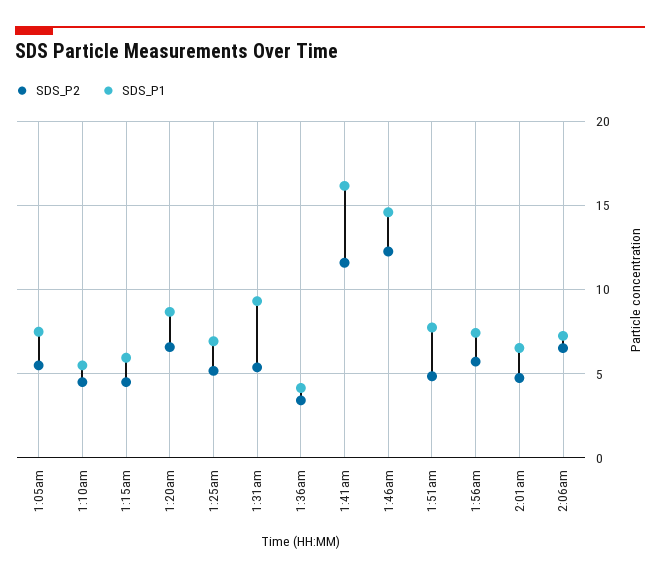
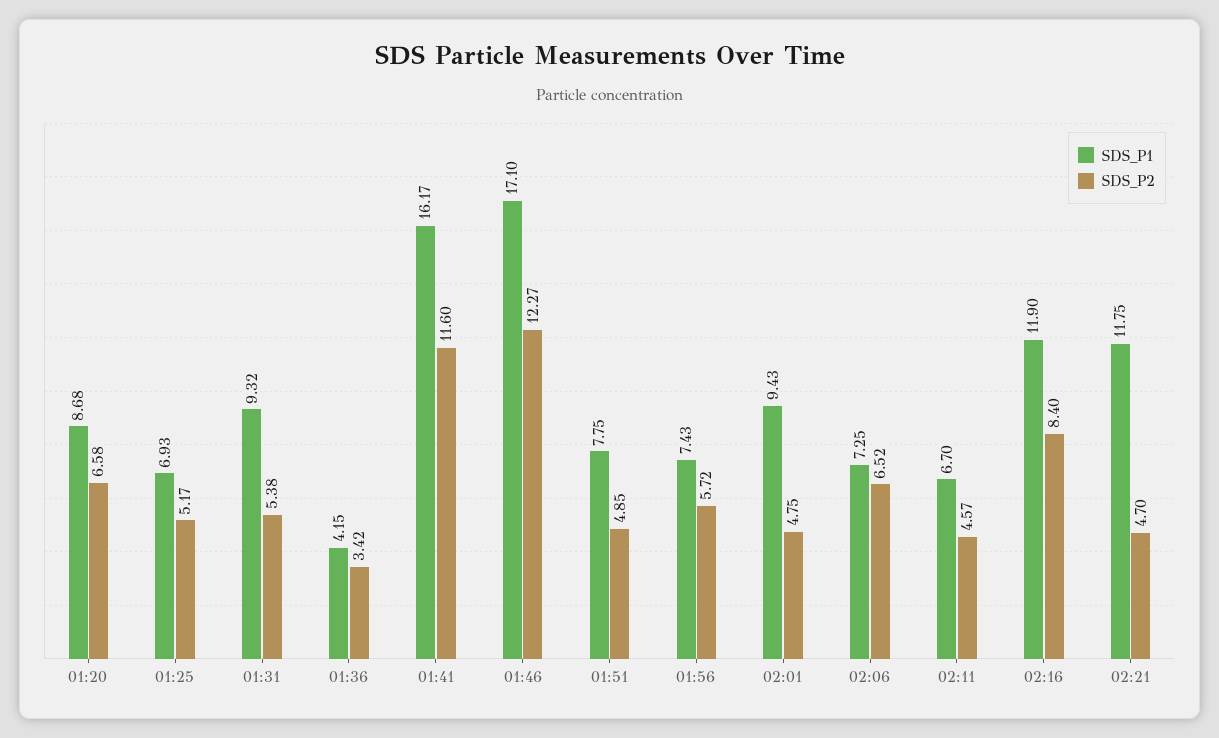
SDS_P2, 1:05am: 5.5 -> none
SDS_P1, 1:05am: 7.5 -> none
SDS_P2, 1:10am: 4.5 -> none
SDS_P1, 1:10am: 5.5 -> none
SDS_P2, 1:15am: 4.5 -> none
SDS_P1, 1:15am: 6 -> none
SDS_P1, 1:46am: 14.5 -> 17.1
SDS_P1, 2:01am: 6.5 -> 9.43
SDS_P1, 02:11: none -> 6.7
SDS_P2, 02:11: none -> 4.57
SDS_P1, 02:16: none -> 11.9
SDS_P2, 02:16: none -> 8.4
SDS_P1, 02:21: none -> 11.75
SDS_P2, 02:21: none -> 4.7

